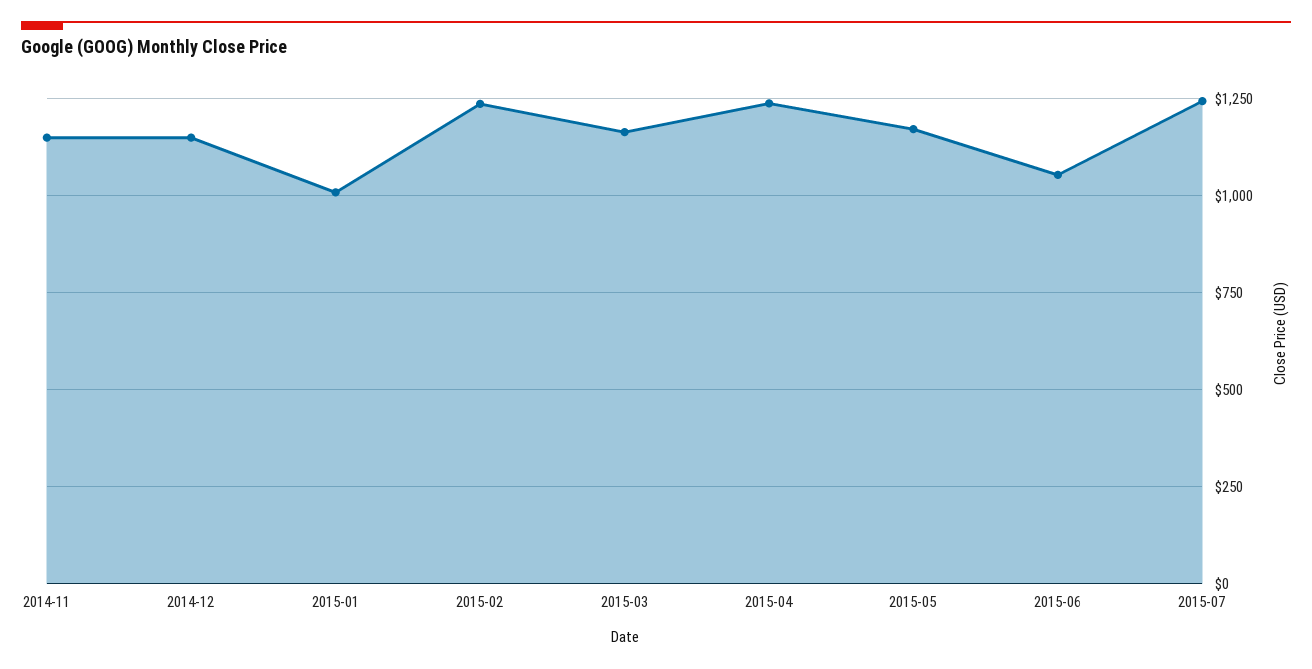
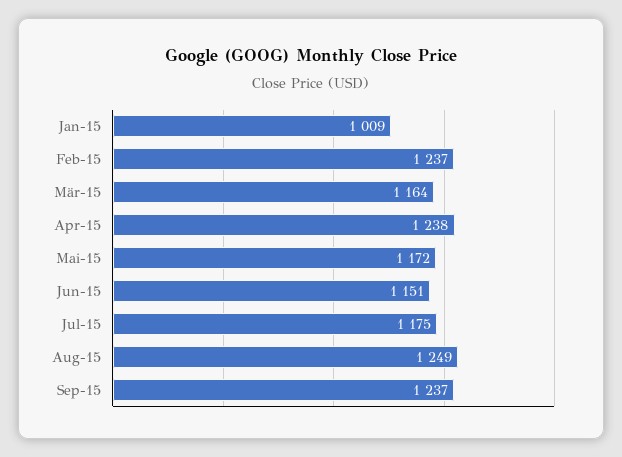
2014-11: 1150 -> none
2014-12: 1150 -> none
2015-06: 1050 -> 1151
2015-07: 1250 -> 1175
Aug-15: none -> 1249
Sep-15: none -> 1237

